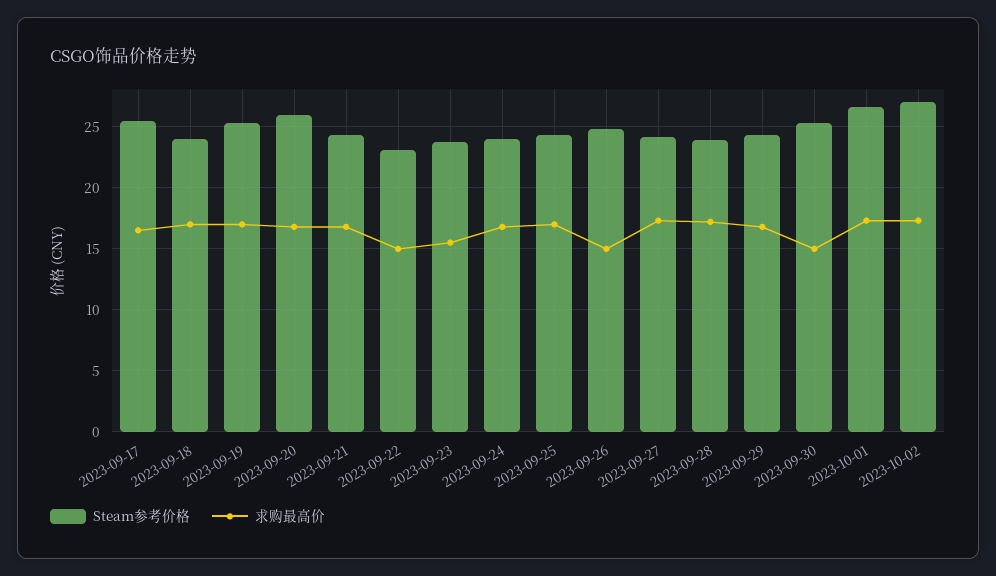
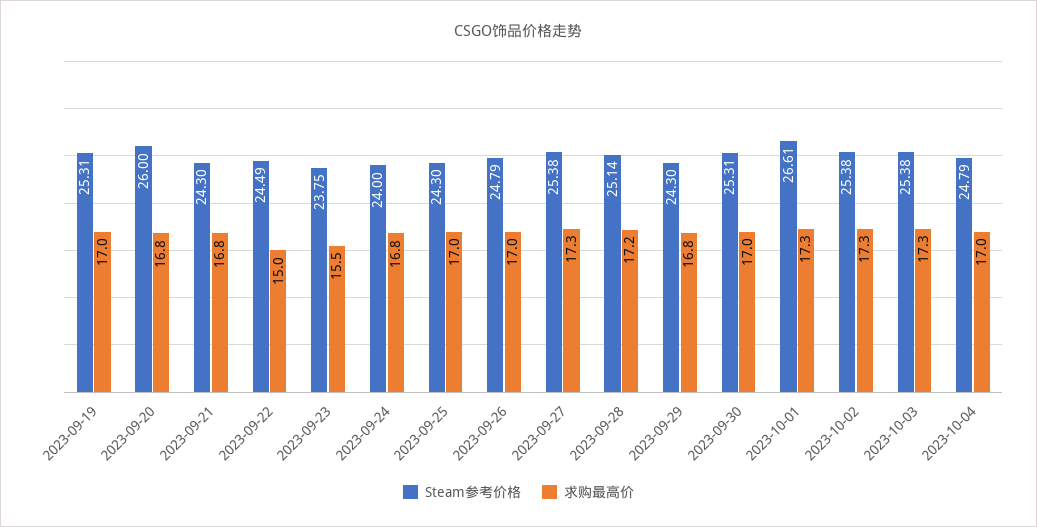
Steam参考价格, 2023-09-17: 25.5 -> none
求购最高价, 2023-09-17: 16.5 -> none
Steam参考价格, 2023-09-18: 24 -> none
求购最高价, 2023-09-18: 17 -> none
Steam参考价格, 2023-09-22: 23 -> 24.49
求购最高价, 2023-09-26: 15 -> 17
Steam参考价格, 2023-09-27: 24 -> 25.38
Steam参考价格, 2023-09-28: 24 -> 25.14
求购最高价, 2023-09-30: 15 -> 17
Steam参考价格, 2023-10-02: 27 -> 25.38
Steam参考价格, 2023-10-03: none -> 25.38
求购最高价, 2023-10-03: none -> 17.3
Steam参考价格, 2023-10-04: none -> 24.79
求购最高价, 2023-10-04: none -> 17

